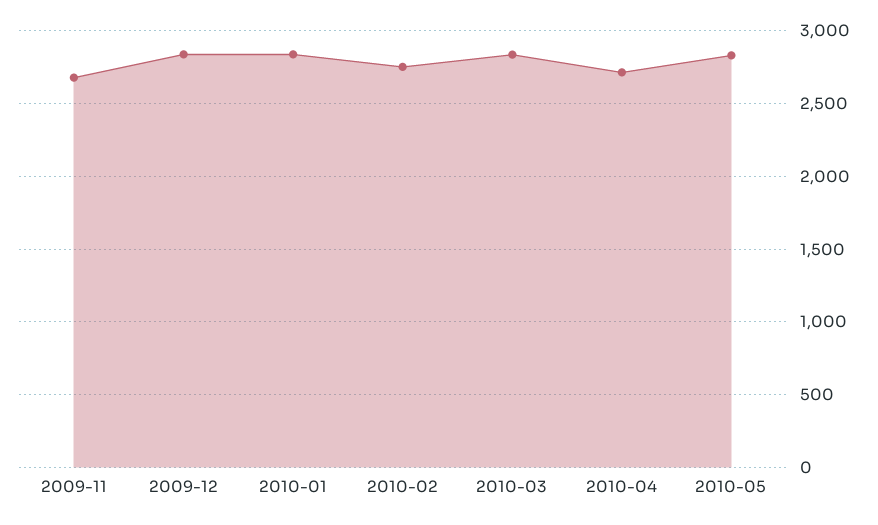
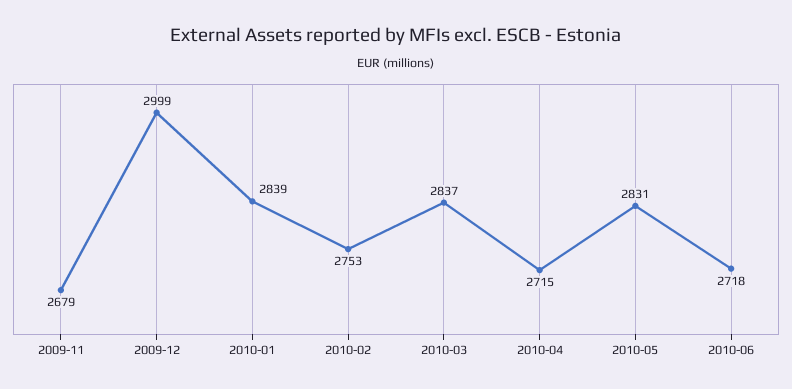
2009-12: 2850 -> 2999
2010-06: none -> 2718

